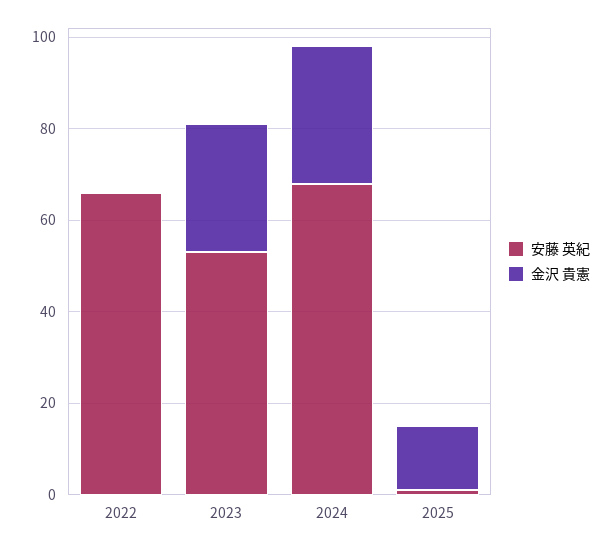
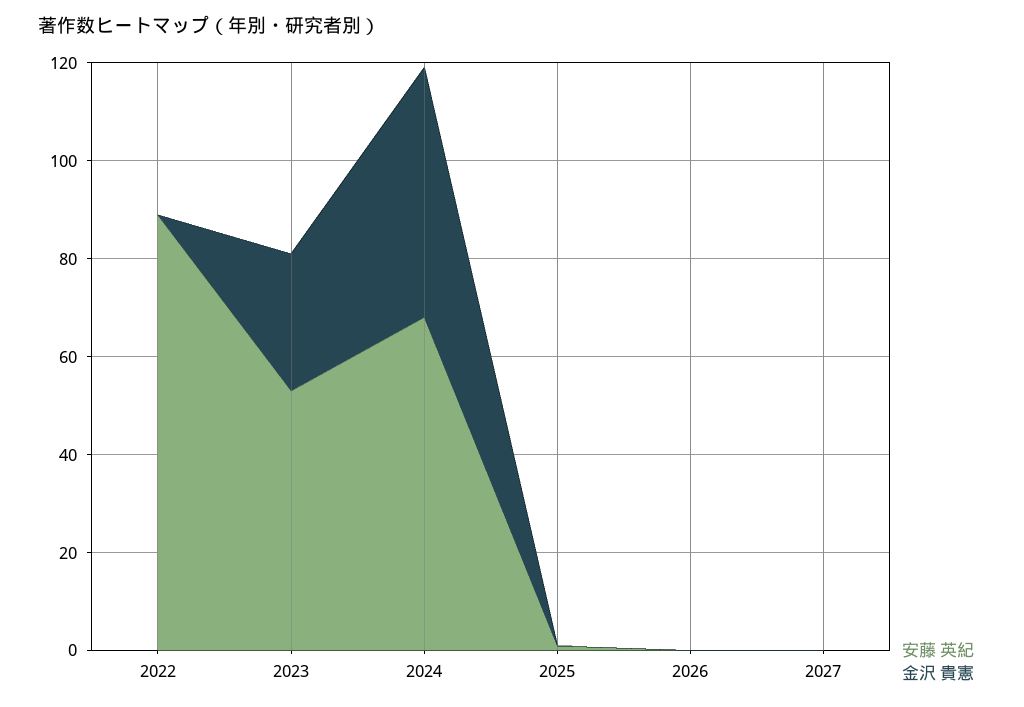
安藤 英紀, 2022: 65 -> 90
金沢 貴憲, 2024: 30 -> 50
金沢 貴憲, 2025: 15 -> 0
安藤 英紀, 2026: none -> 0
金沢 貴憲, 2026: none -> 0
安藤 英紀, 2027: none -> 0
金沢 貴憲, 2027: none -> 0

